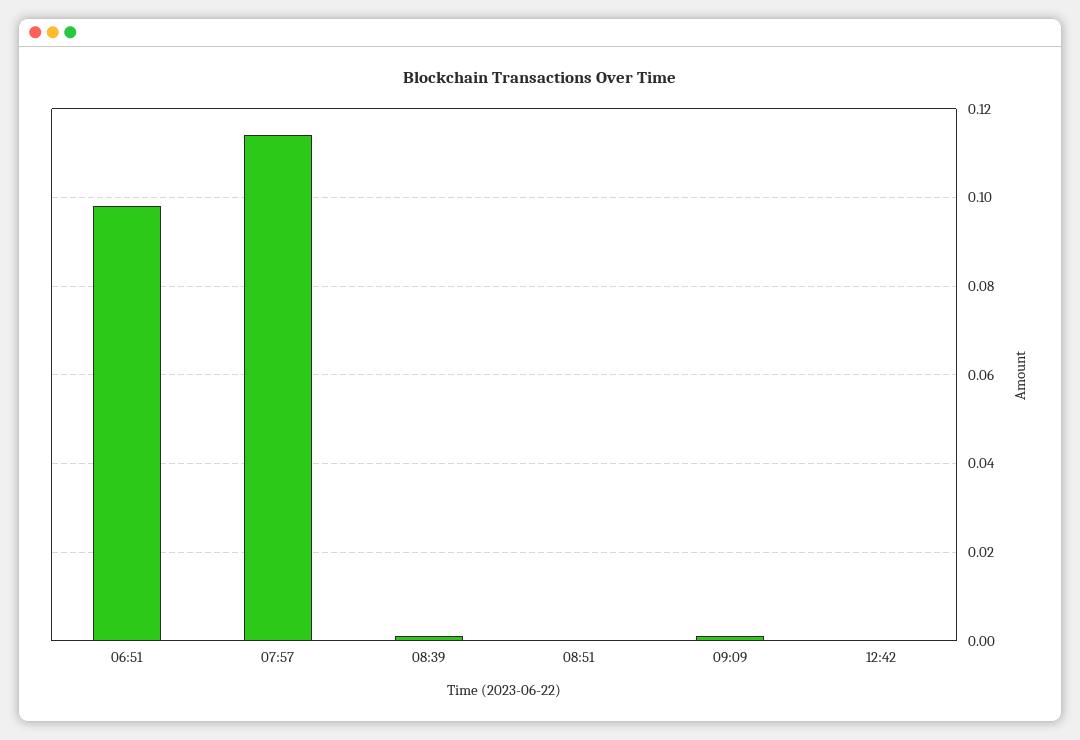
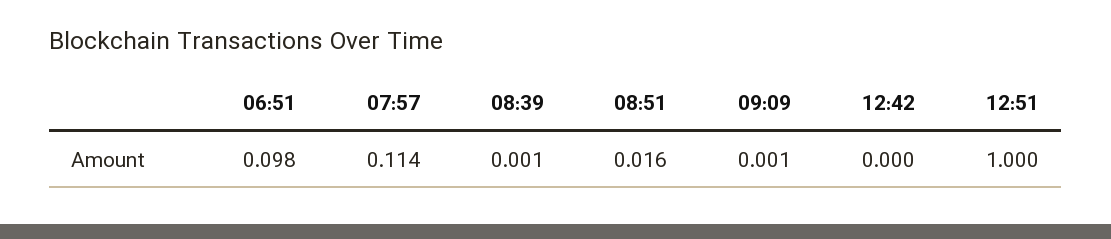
08:51: 0 -> 0.016
12:51: none -> 1

